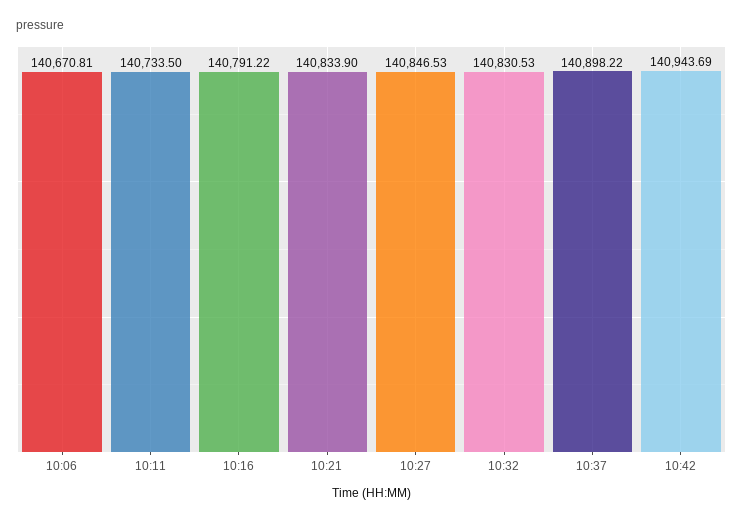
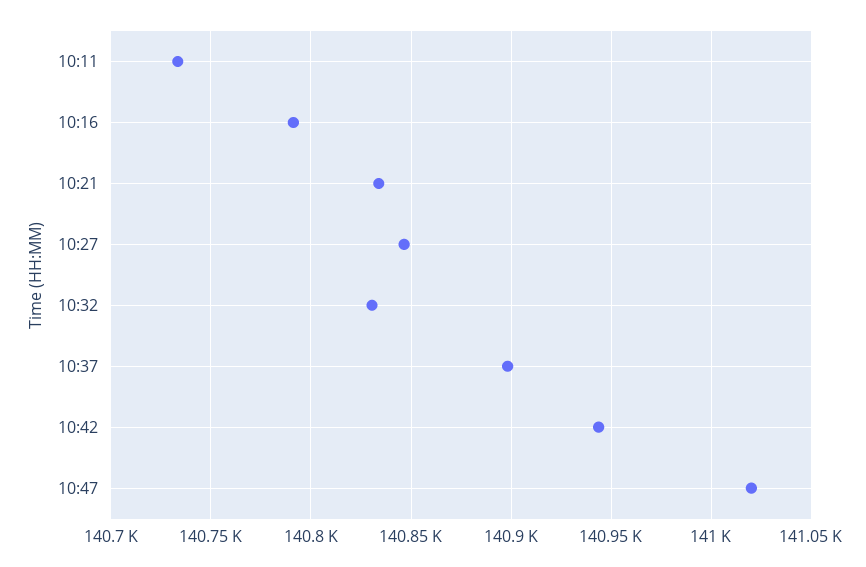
10:06: 140670.81 -> none
10:47: none -> 141020

